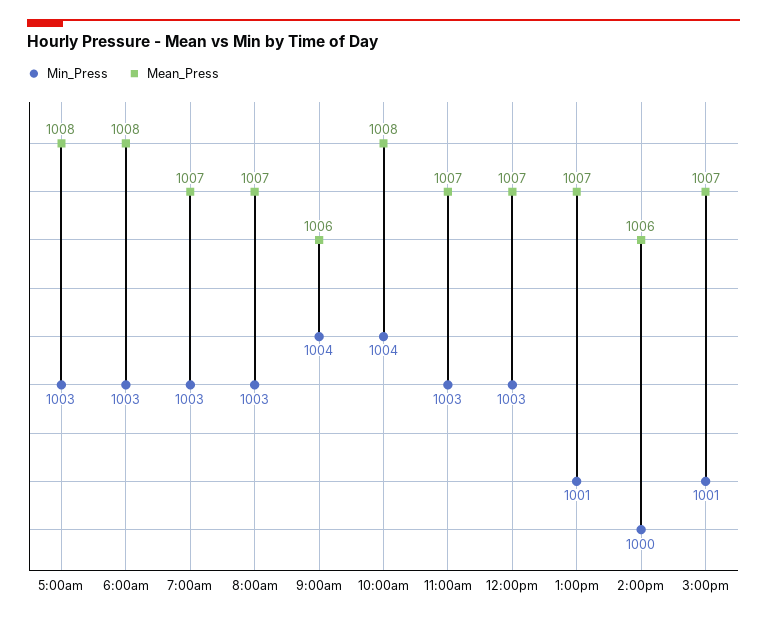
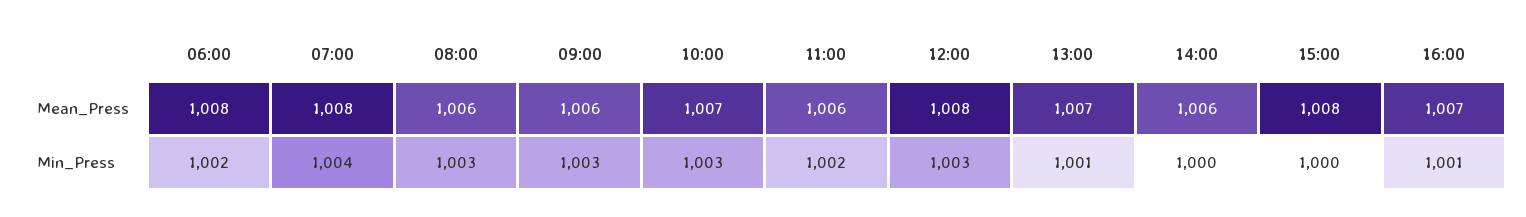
Min_Press, 5:00am: 1003 -> none
Mean_Press, 5:00am: 1008 -> none
Min_Press, 6:00am: 1003 -> 1002
Min_Press, 7:00am: 1003 -> 1004
Mean_Press, 7:00am: 1007 -> 1008
Mean_Press, 8:00am: 1007 -> 1006
Min_Press, 9:00am: 1004 -> 1003
Min_Press, 10:00am: 1004 -> 1003
Mean_Press, 10:00am: 1008 -> 1007
Min_Press, 11:00am: 1003 -> 1002
Mean_Press, 11:00am: 1007 -> 1006
Mean_Press, 12:00pm: 1007 -> 1008
Min_Press, 3:00pm: 1001 -> 1000
Mean_Press, 3:00pm: 1007 -> 1008
Mean_Press, 16:00: none -> 1007
Min_Press, 16:00: none -> 1001

